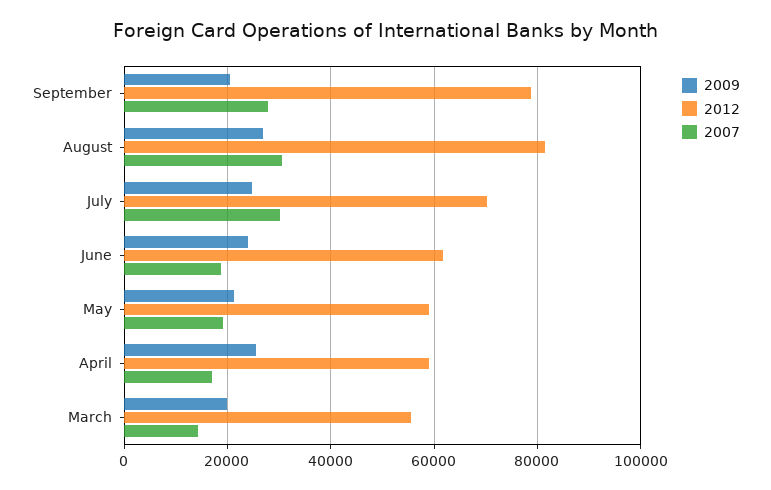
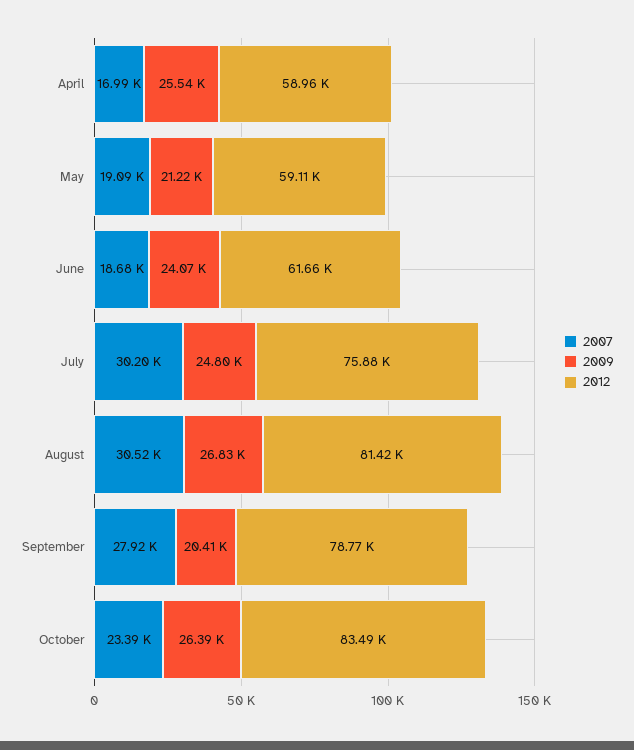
2012, July: 70000 -> 75880
2009, March: 20000 -> none
2012, March: 56000 -> none
2007, March: 14000 -> none
2007, October: none -> 23390
2009, October: none -> 26390
2012, October: none -> 83490

